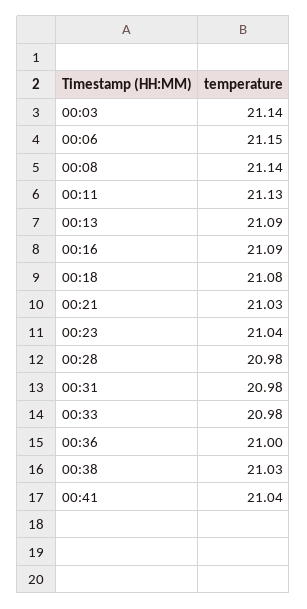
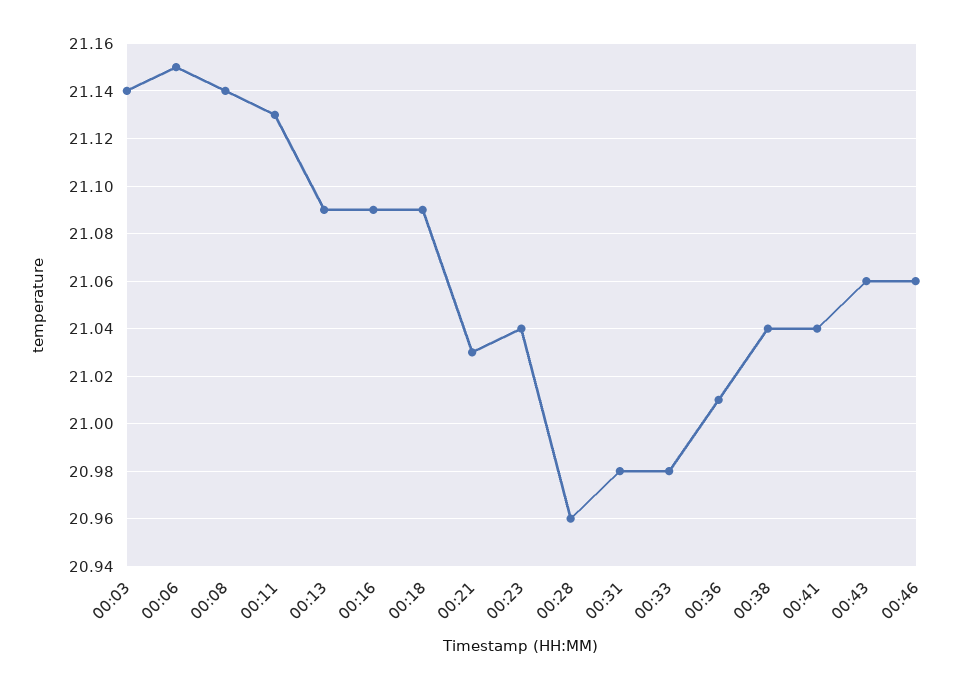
00:18: 21.08 -> 21.09
00:28: 20.98 -> 20.96
00:36: 21 -> 21.01
00:38: 21.03 -> 21.04
00:43: none -> 21.06
00:46: none -> 21.06

